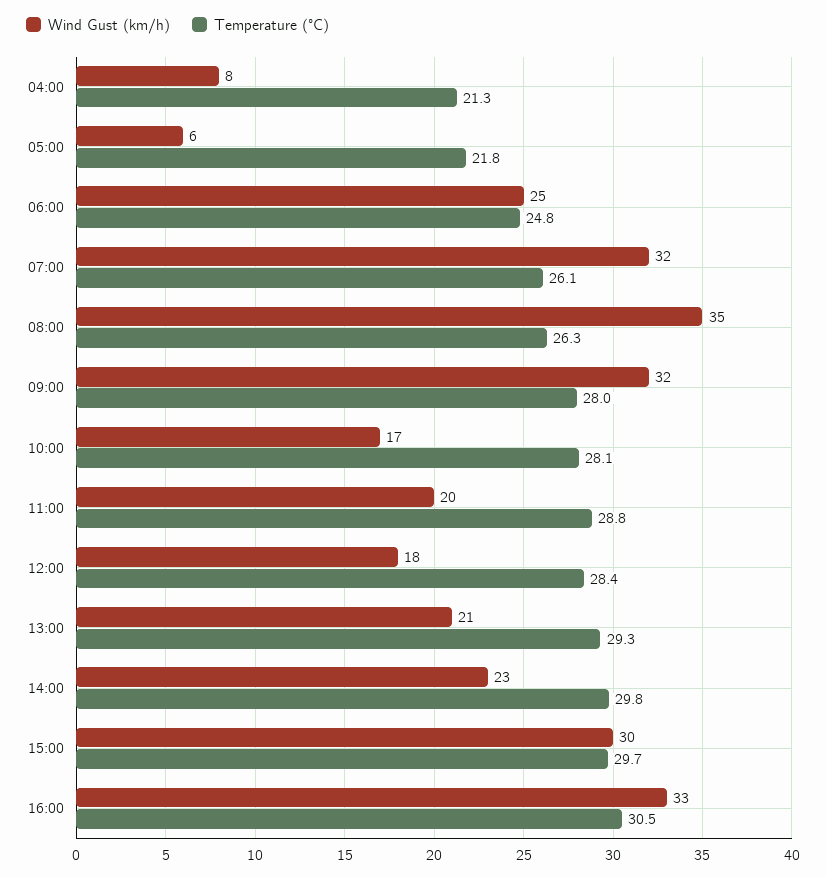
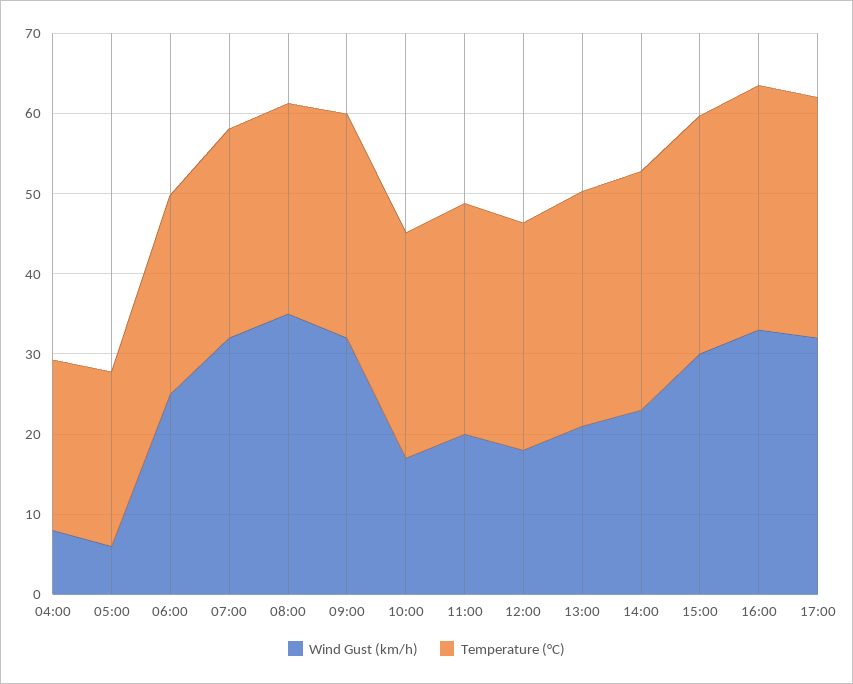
Wind Gust (km/h), 17:00: none -> 32
Temperature (°C), 17:00: none -> 30

